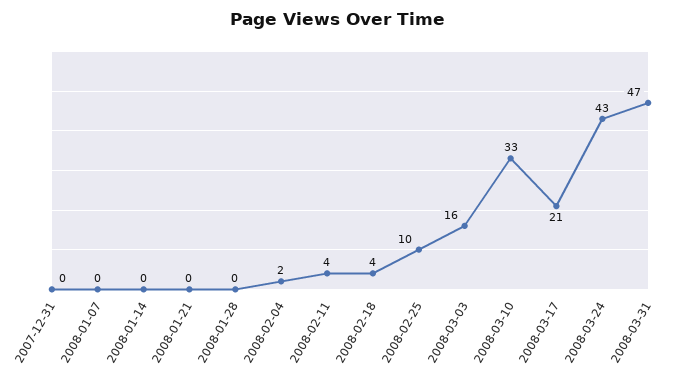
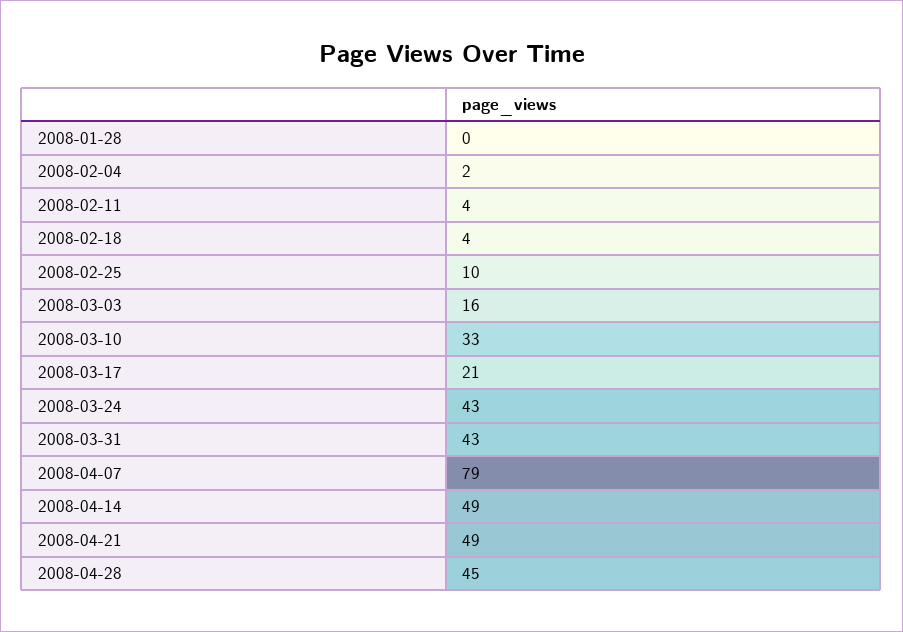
2007-12-31: 0 -> none
2008-01-07: 0 -> none
2008-01-14: 0 -> none
2008-01-21: 0 -> none
2008-03-31: 47 -> 43
2008-04-07: none -> 79
2008-04-14: none -> 49
2008-04-21: none -> 49
2008-04-28: none -> 45

